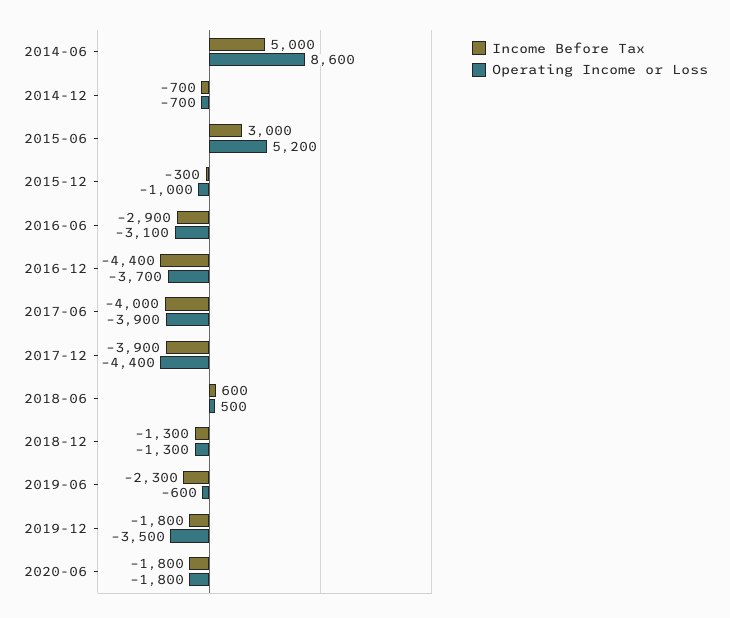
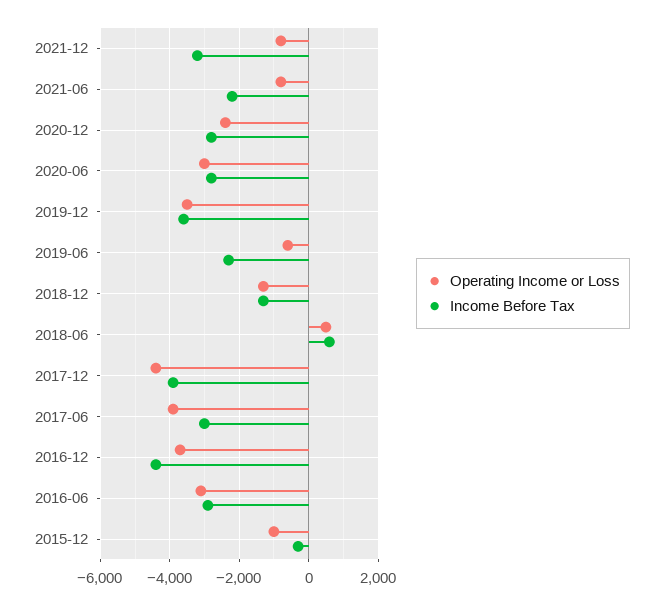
Income Before Tax, 2014-06: 5000 -> none
Operating Income or Loss, 2014-06: 8600 -> none
Income Before Tax, 2014-12: -700 -> none
Operating Income or Loss, 2014-12: -700 -> none
Income Before Tax, 2015-06: 3000 -> none
Operating Income or Loss, 2015-06: 5200 -> none
Income Before Tax, 2017-06: -4000 -> -3000
Income Before Tax, 2019-12: -1800 -> -3600
Income Before Tax, 2020-06: -1800 -> -2800
Operating Income or Loss, 2020-06: -1800 -> -3000
Operating Income or Loss, 2021-12: none -> -800
Income Before Tax, 2021-12: none -> -3200
Operating Income or Loss, 2021-06: none -> -800
Income Before Tax, 2021-06: none -> -2200
Operating Income or Loss, 2020-12: none -> -2400
Income Before Tax, 2020-12: none -> -2800

